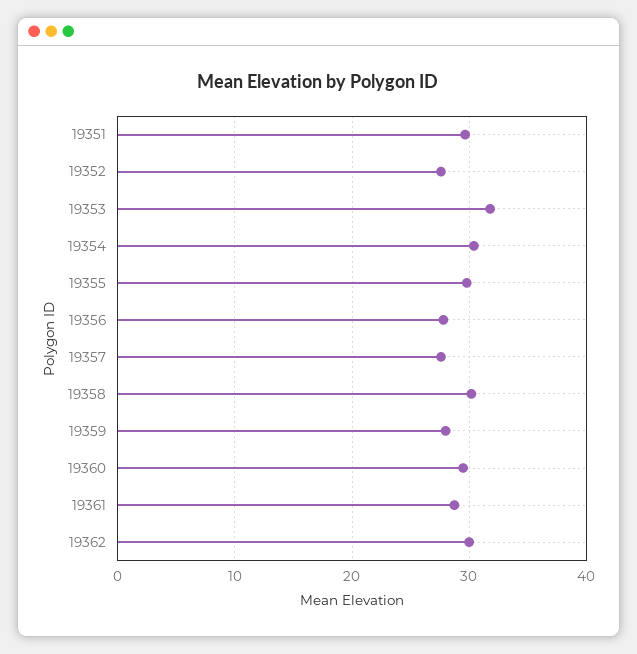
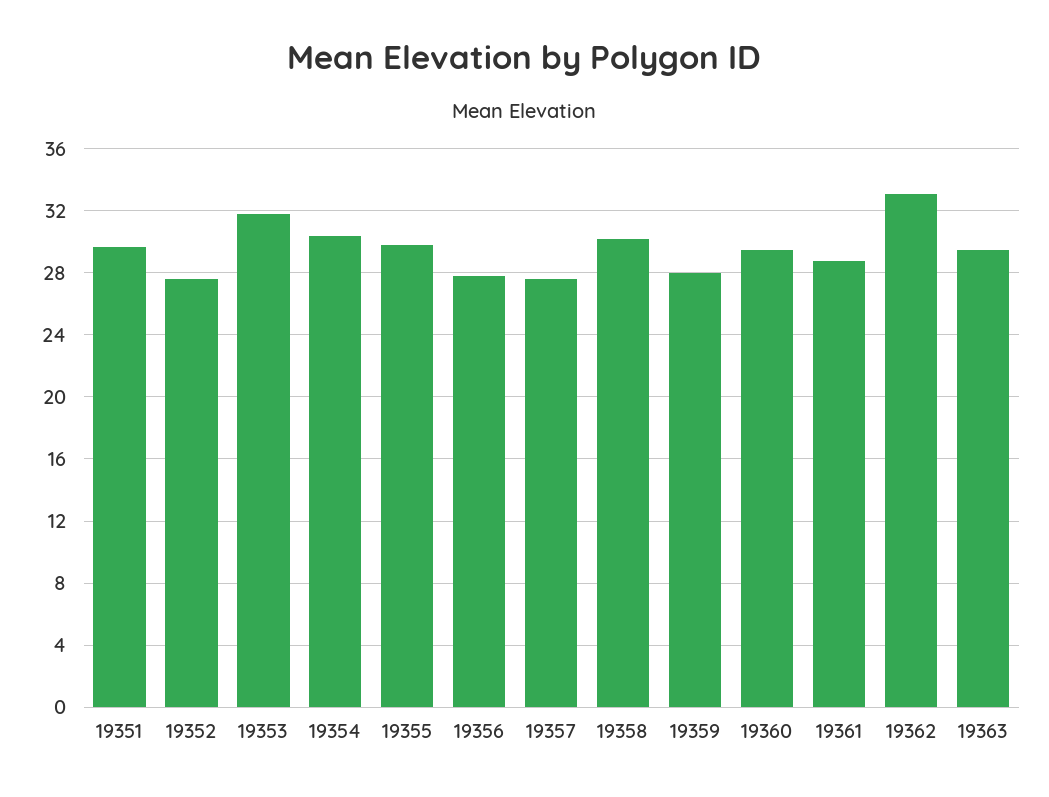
19362: 30 -> 33
19363: none -> 29.5

